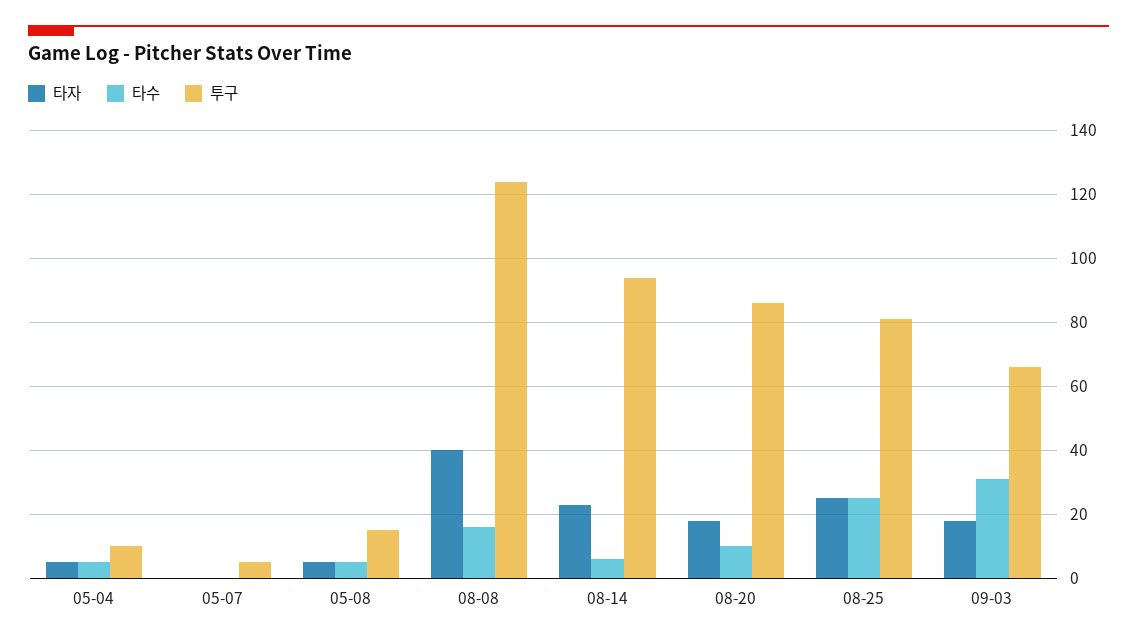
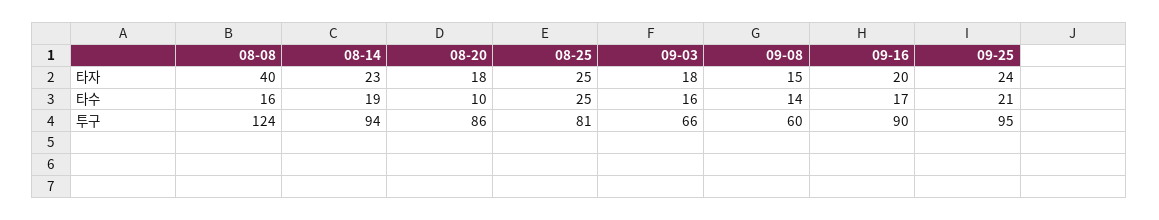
타자, 05-04: 5 -> none
타수, 05-04: 5 -> none
투구, 05-04: 10 -> none
타자, 05-07: 0 -> none
타수, 05-07: 0 -> none
투구, 05-07: 5 -> none
타자, 05-08: 5 -> none
타수, 05-08: 5 -> none
투구, 05-08: 15 -> none
타수, 08-14: 5 -> 19
타수, 09-03: 30 -> 16
타자, 09-08: none -> 15
타자, 09-16: none -> 20
타자, 09-25: none -> 24
타수, 09-08: none -> 14
타수, 09-16: none -> 17
타수, 09-25: none -> 21
투구, 09-08: none -> 60
투구, 09-16: none -> 90
투구, 09-25: none -> 95

